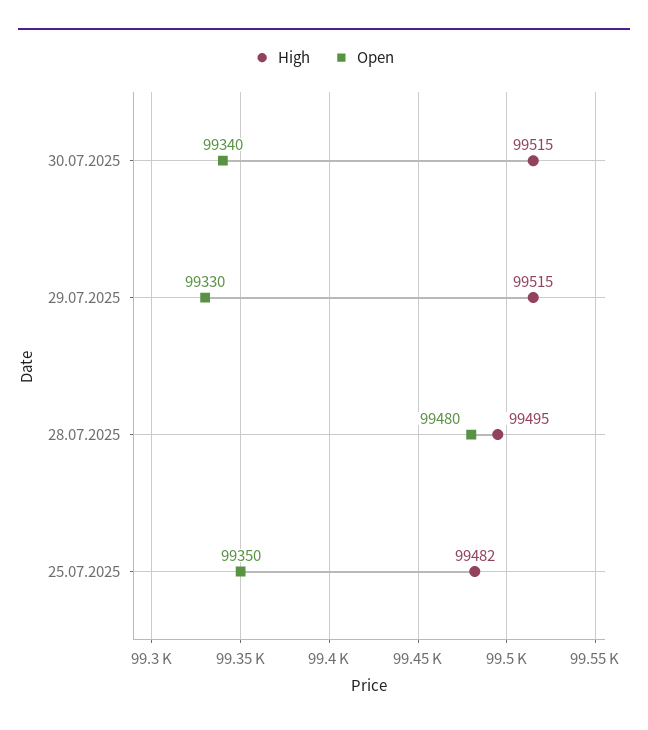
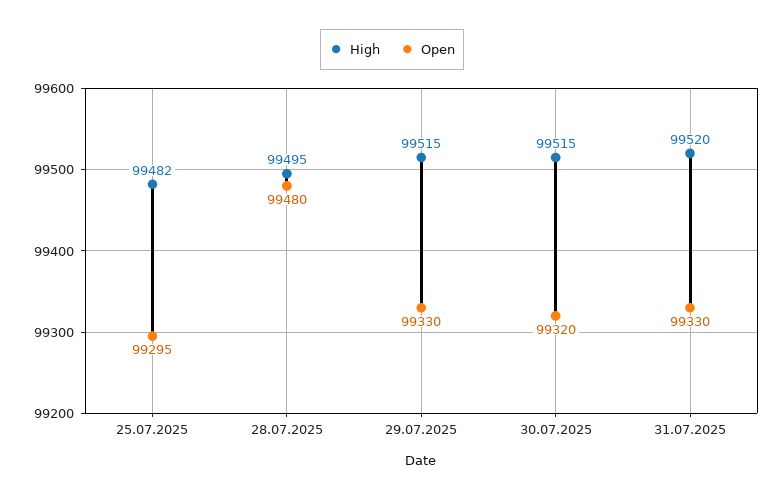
Open, 30.07.2025: 99340 -> 99320
Open, 25.07.2025: 99350 -> 99295
High, 31.07.2025: none -> 99520
Open, 31.07.2025: none -> 99330

